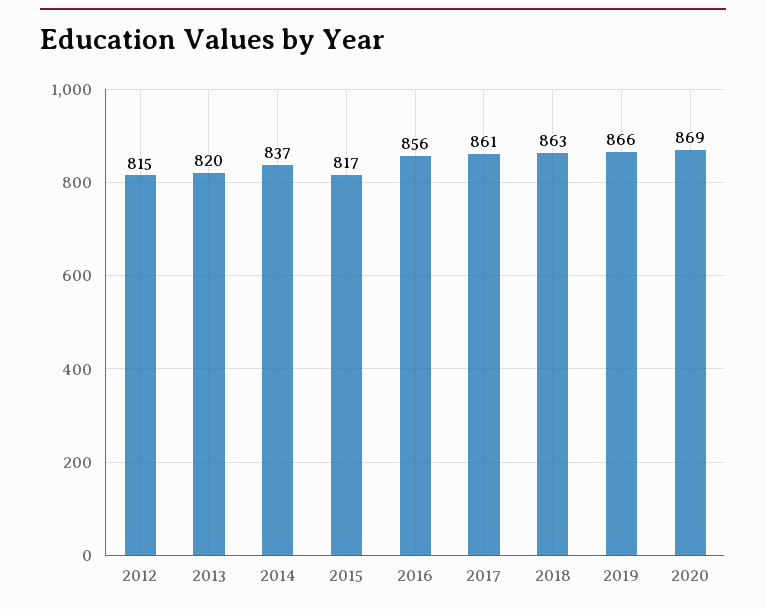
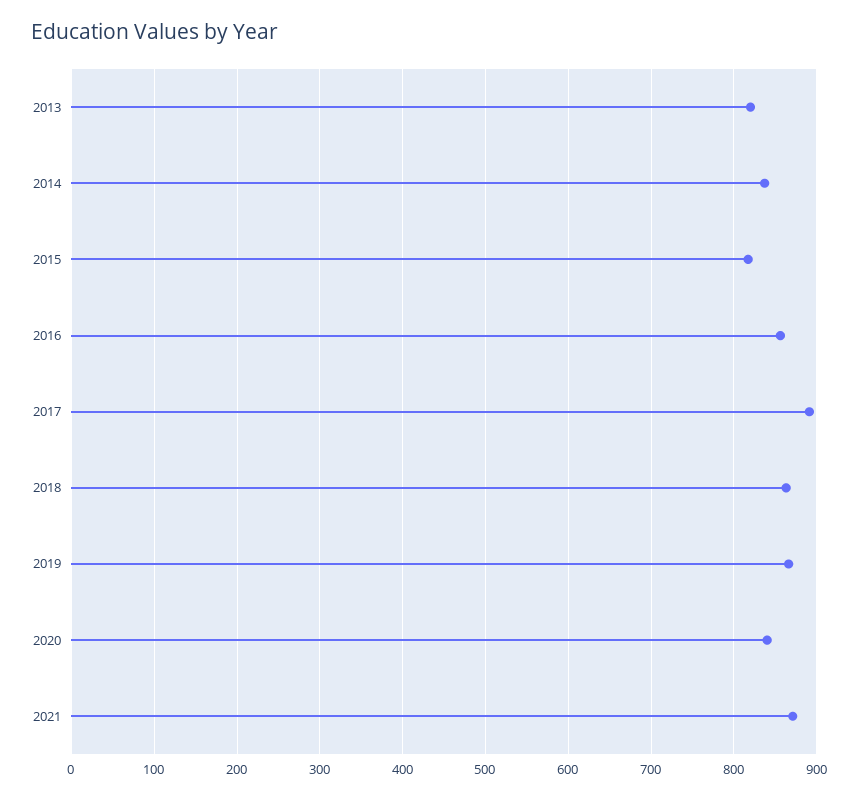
2012: 815 -> none
2017: 861 -> 890
2020: 869 -> 840
2021: none -> 870

